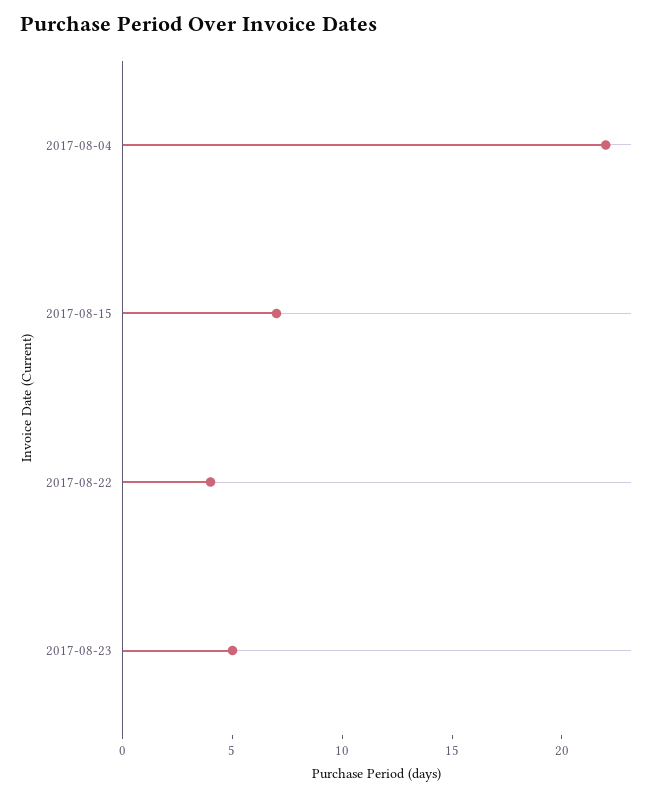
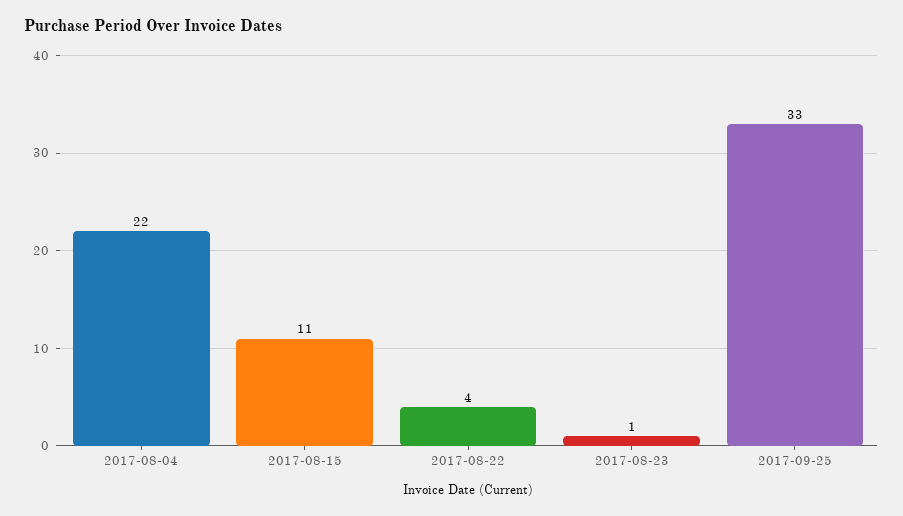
2017-08-15: 7 -> 11
2017-08-23: 5 -> 1
2017-09-25: none -> 33

